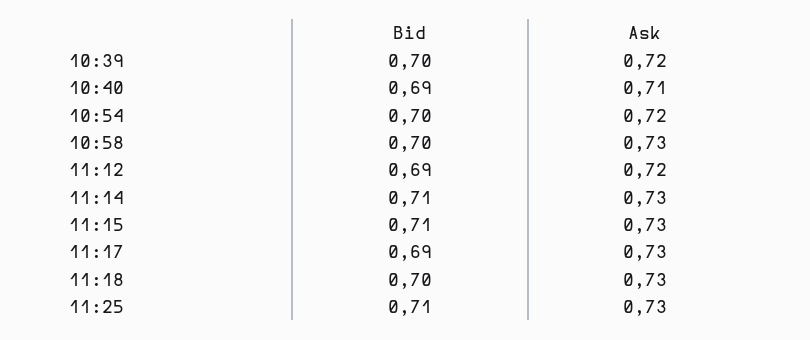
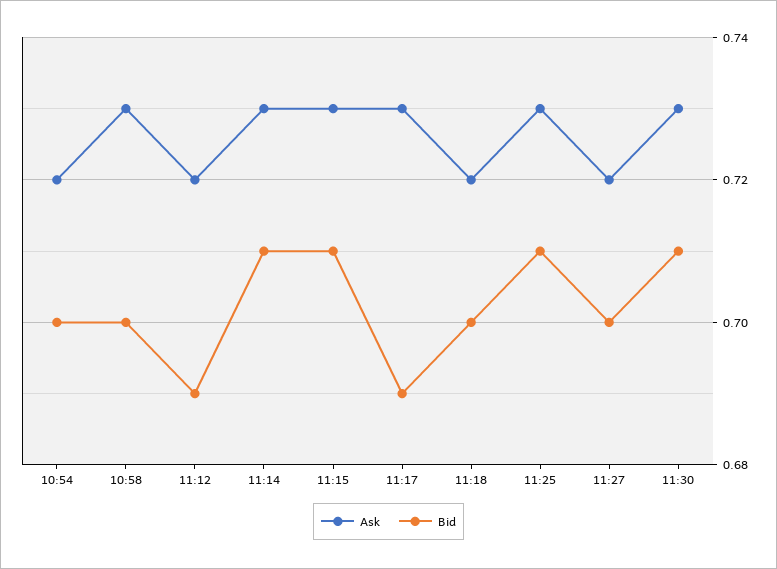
Bid, 10:39: 0.7 -> none
Ask, 10:39: 0.72 -> none
Bid, 10:40: 0.69 -> none
Ask, 10:40: 0.71 -> none
Ask, 11:18: 0.73 -> 0.72
Ask, 11:27: none -> 0.72
Bid, 11:27: none -> 0.7
Ask, 11:30: none -> 0.73
Bid, 11:30: none -> 0.71

